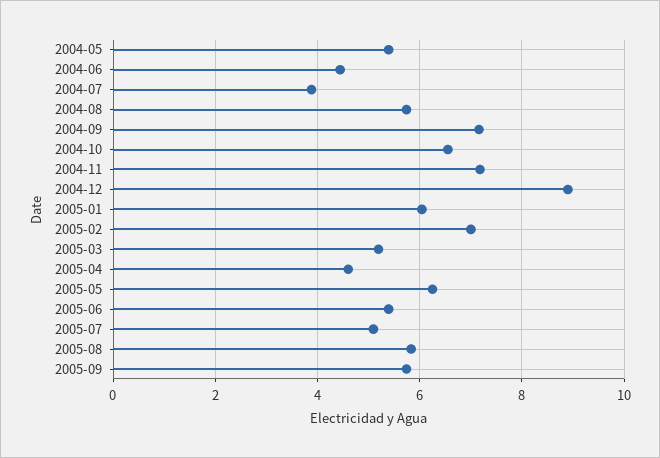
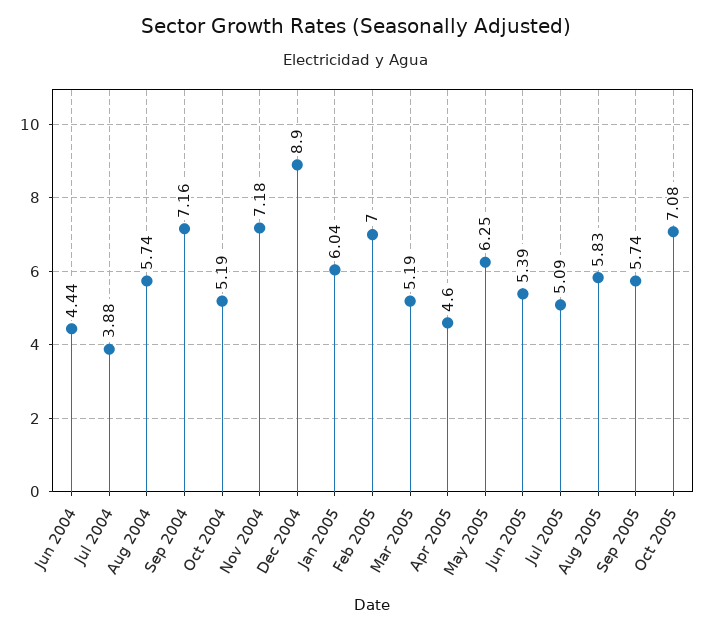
2004-05: 5.4 -> none
2004-10: 6.6 -> 5.19
Oct 2005: none -> 7.08

